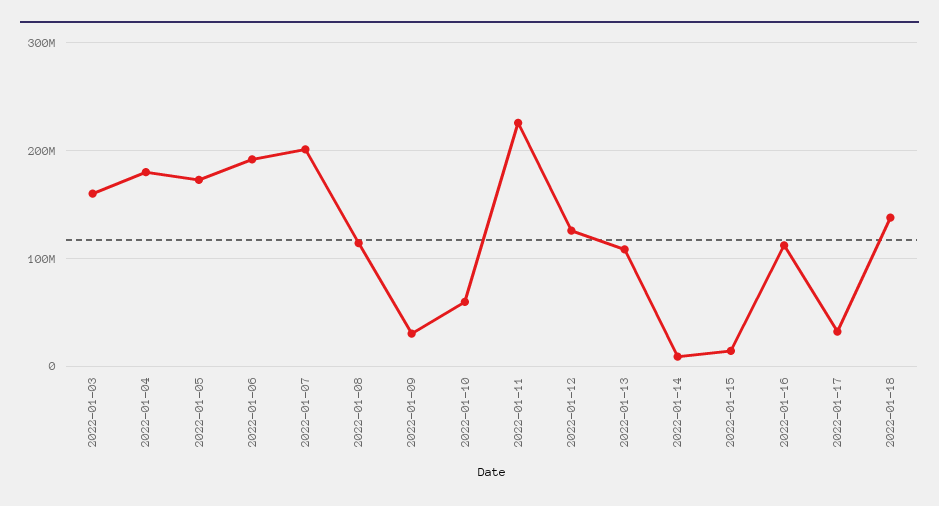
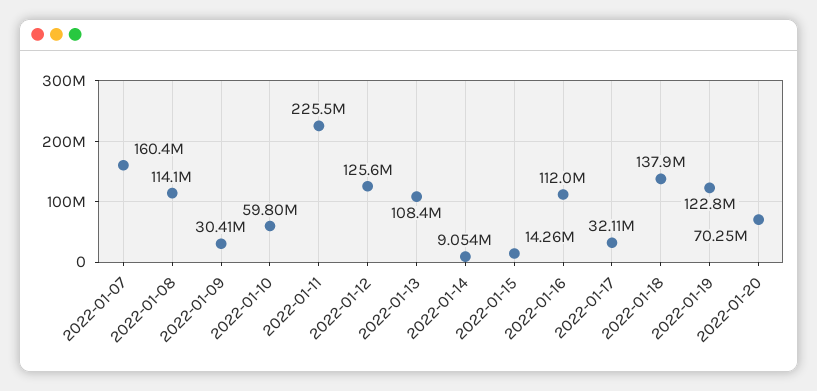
2022-01-03: 160000000 -> none
2022-01-04: 180000000 -> none
2022-01-05: 170000000 -> none
2022-01-06: 190000000 -> none
2022-01-07: 200000000 -> 160400000
2022-01-19: none -> 122800000
2022-01-20: none -> 70250000

